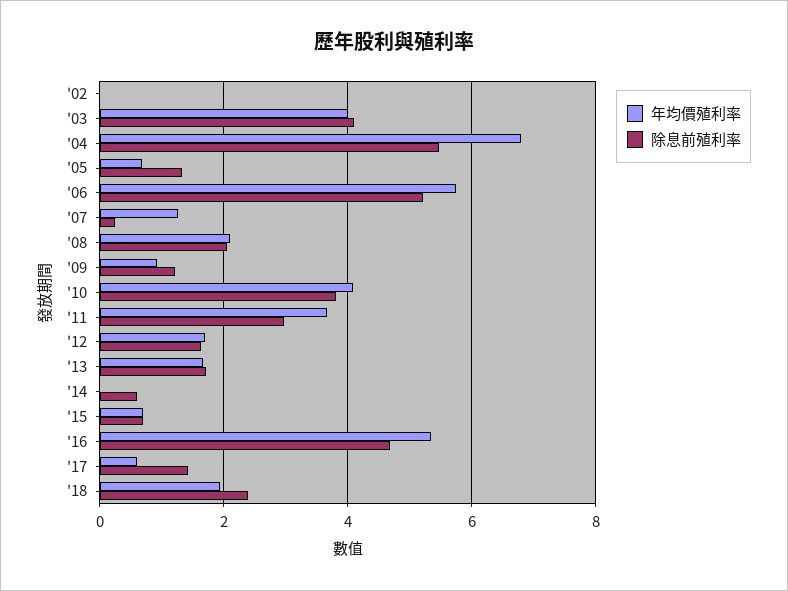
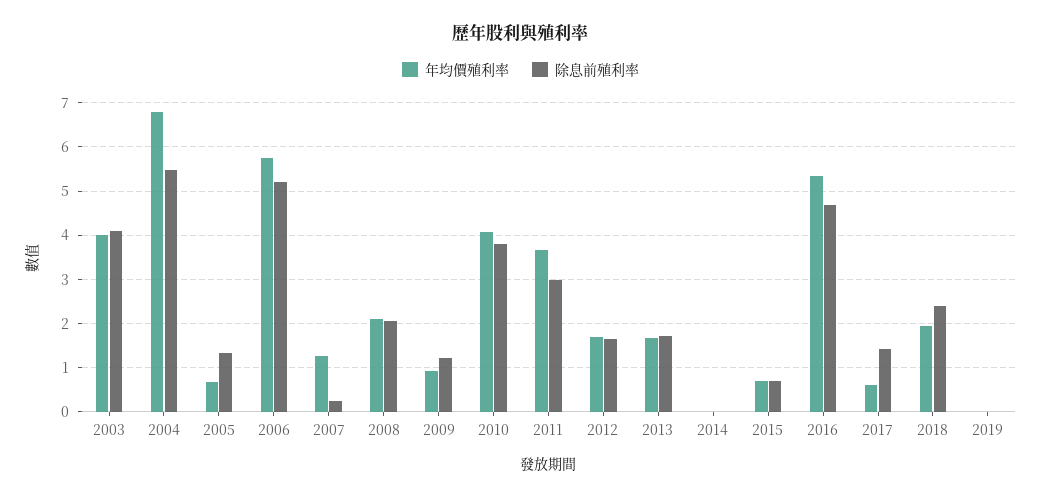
年均價殖利率, '02: 0 -> none
除息前殖利率, '02: 0 -> none
除息前殖利率, '14: 0.6 -> 0
年均價殖利率, 2019: none -> 0
除息前殖利率, 2019: none -> 0

